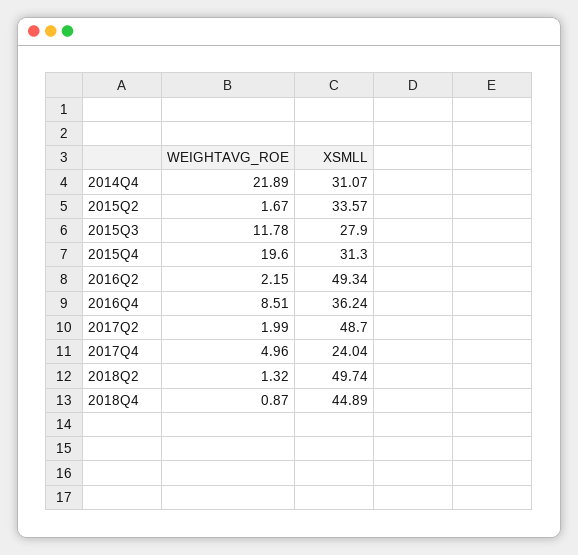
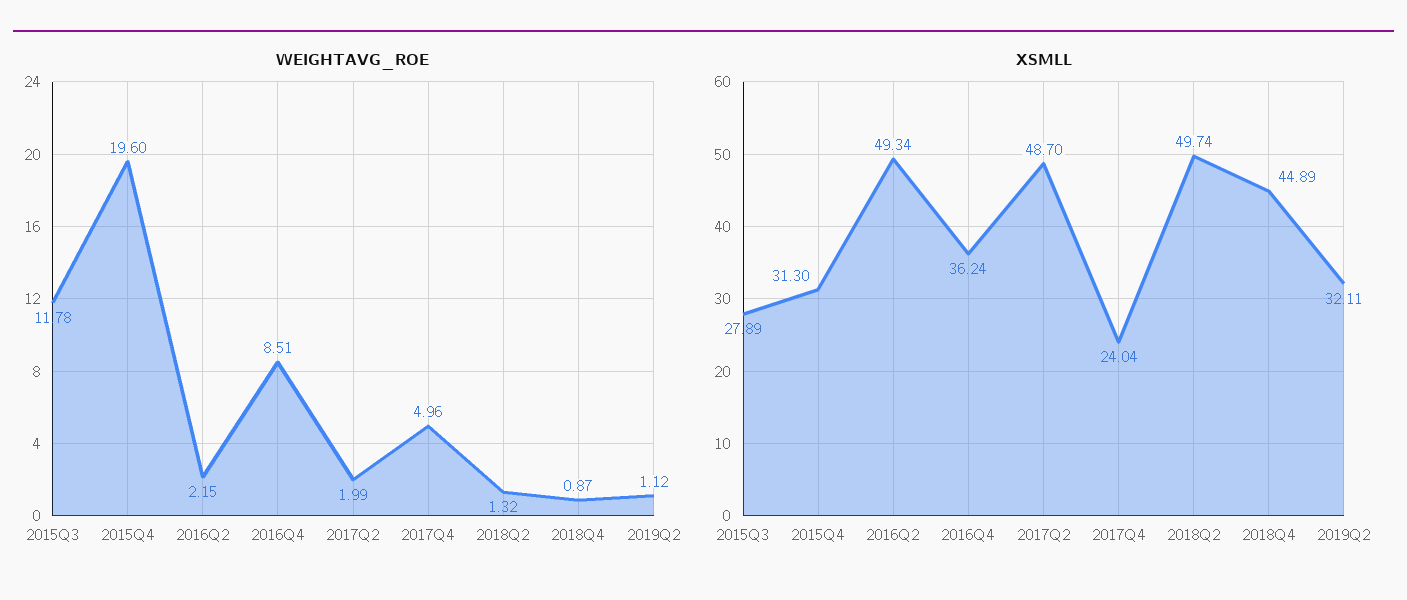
WEIGHTAVG_ROE, 2014Q4: 21.89 -> none
XSMLL, 2014Q4: 31.07 -> none
WEIGHTAVG_ROE, 2015Q2: 1.67 -> none
XSMLL, 2015Q2: 33.57 -> none
XSMLL, 2015Q3: 27.9 -> 27.89
WEIGHTAVG_ROE, 2019Q2: none -> 1.12
XSMLL, 2019Q2: none -> 32.11

